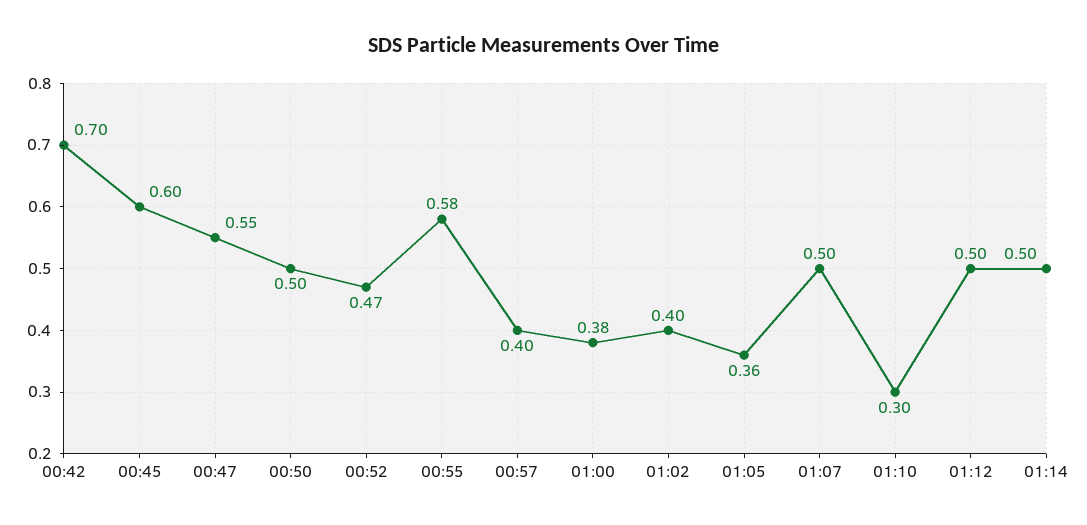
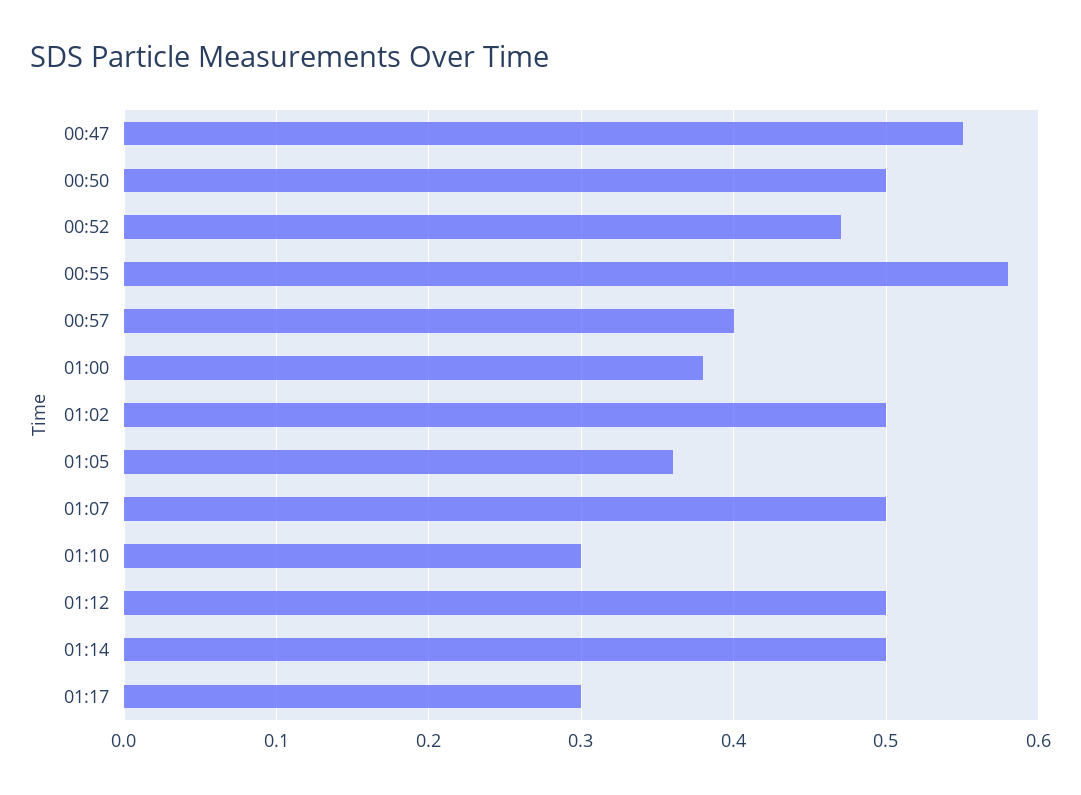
00:42: 0.7 -> none
00:45: 0.6 -> none
01:02: 0.4 -> 0.5
01:17: none -> 0.3

